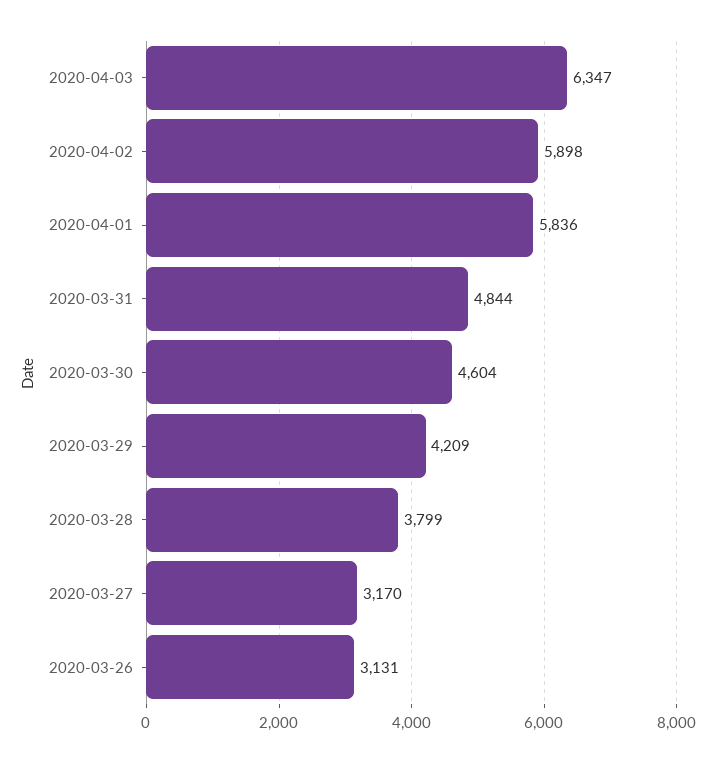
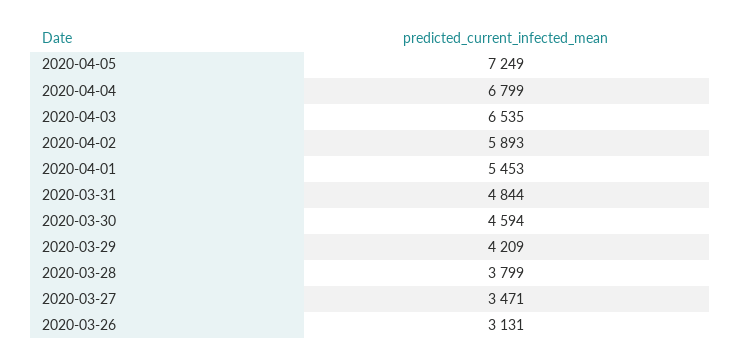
2020-04-03: 6347 -> 6535
2020-04-02: 5898 -> 5893
2020-04-01: 5836 -> 5453
2020-03-30: 4604 -> 4594
2020-03-27: 3170 -> 3471
2020-04-05: none -> 7249
2020-04-04: none -> 6799

